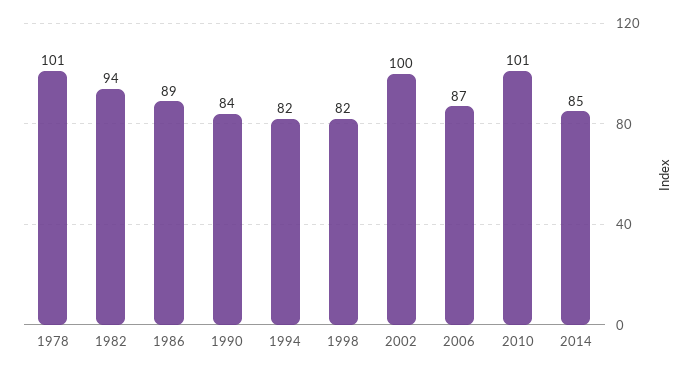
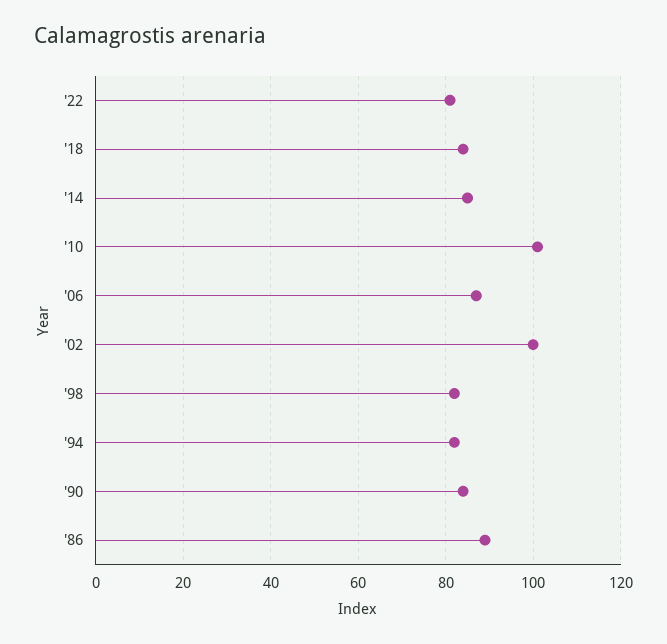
1978: 101 -> none
1982: 94 -> none
'22: none -> 80
'18: none -> 85

